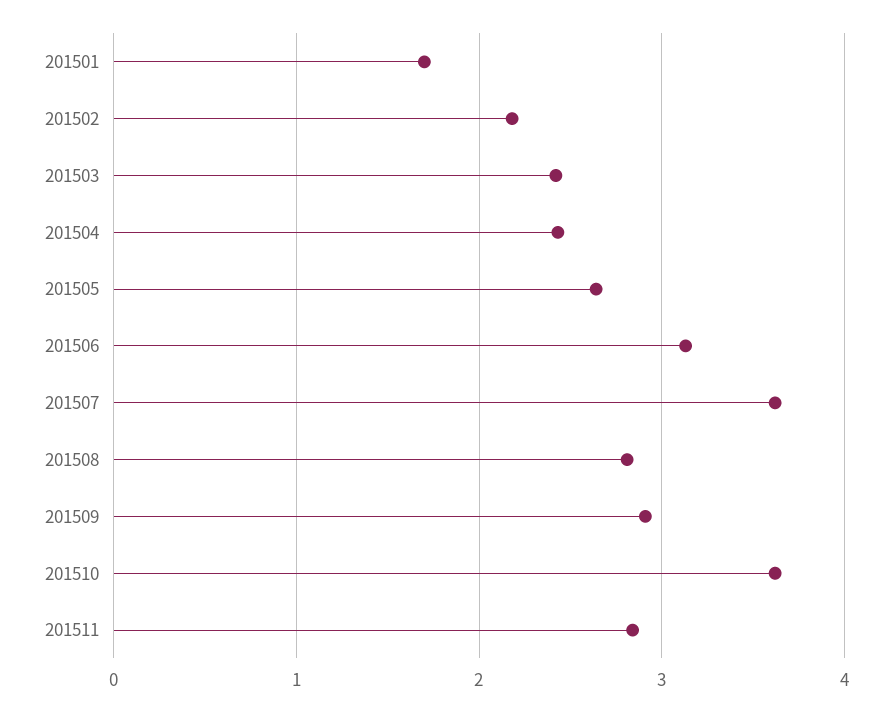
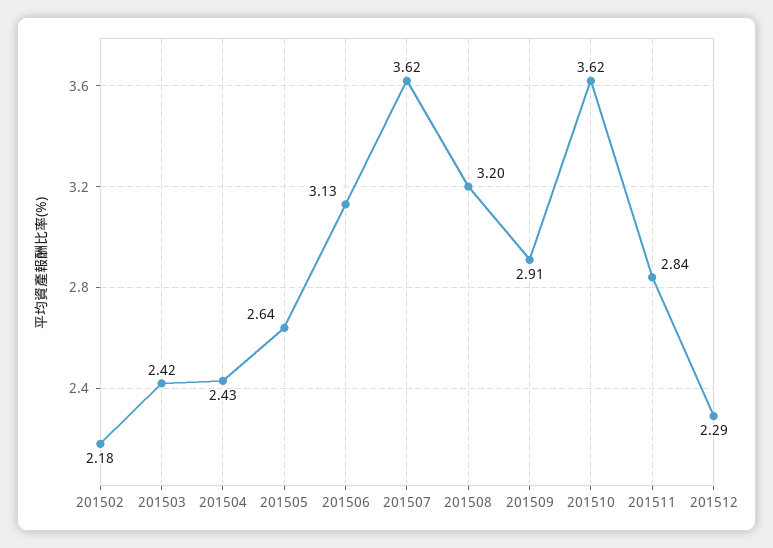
201501: 1.7 -> none
201508: 2.8 -> 3.2
201512: none -> 2.29

